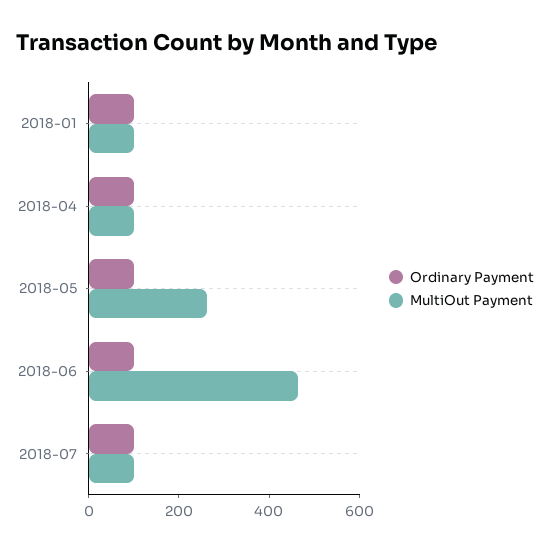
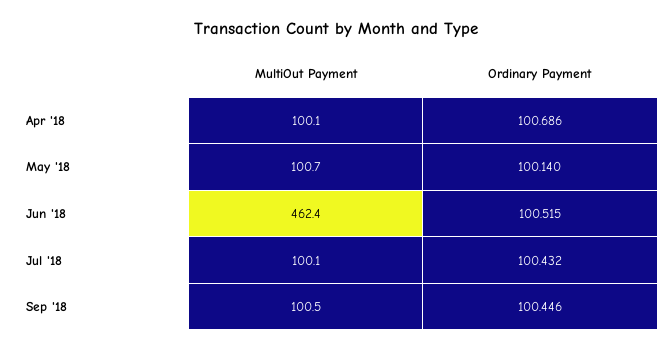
Ordinary Payment, 2018-01: 100 -> none
MultiOut Payment, 2018-01: 100 -> none
MultiOut Payment, 2018-05: 250 -> 100.7
MultiOut Payment, Sep '18: none -> 100.5
Ordinary Payment, Sep '18: none -> 100.446

